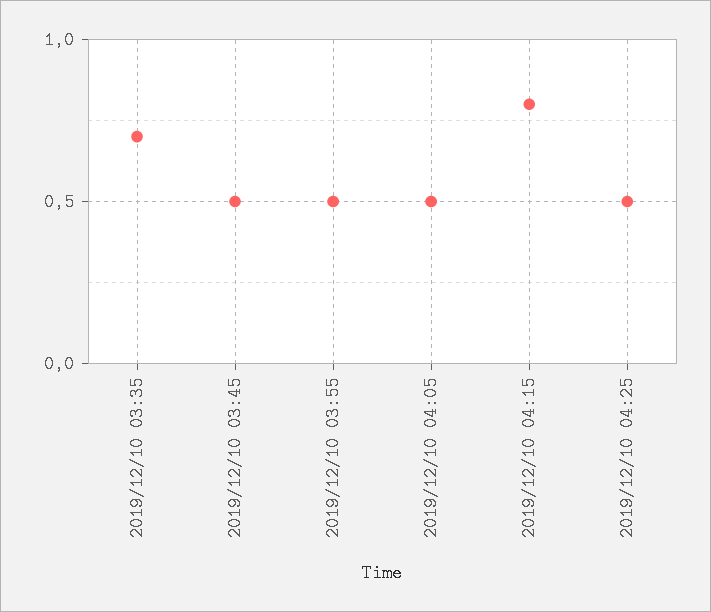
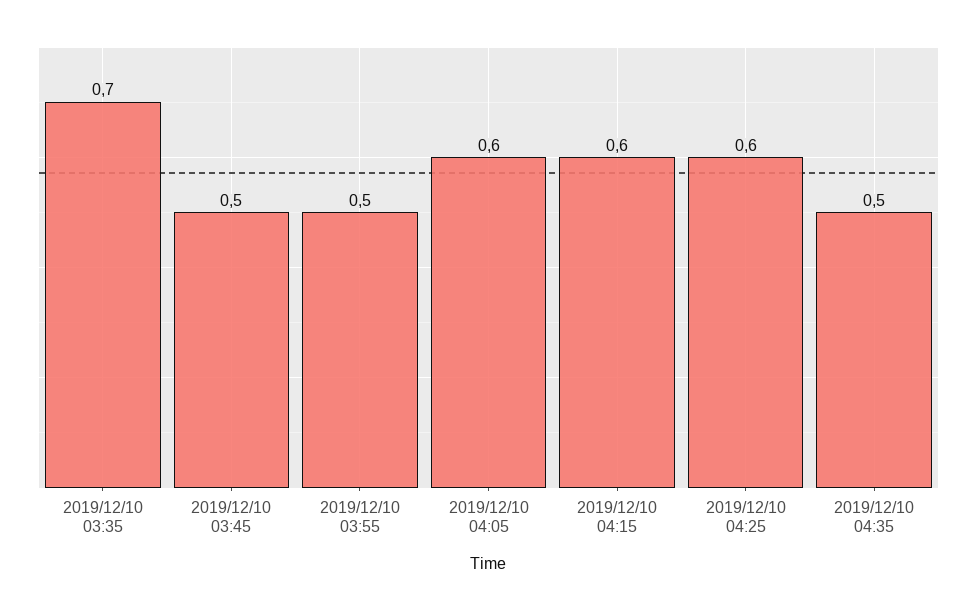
2019/12/10 04:05: 0.5 -> 0.6
2019/12/10 04:15: 0.8 -> 0.6
2019/12/10 04:25: 0.5 -> 0.6
2019/12/10 04:35: none -> 0.5

